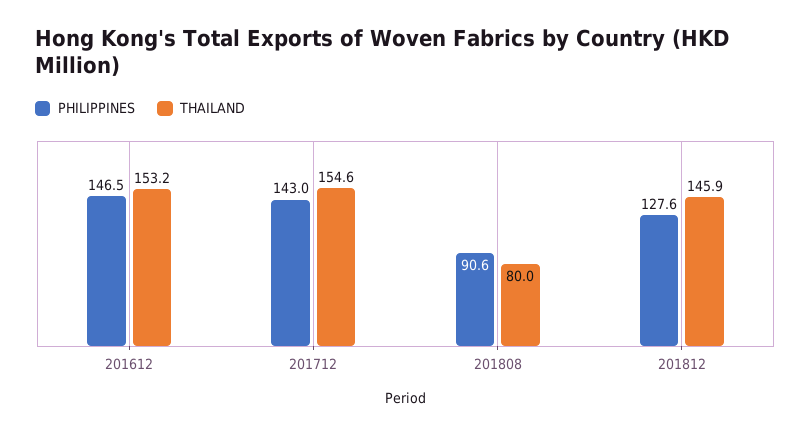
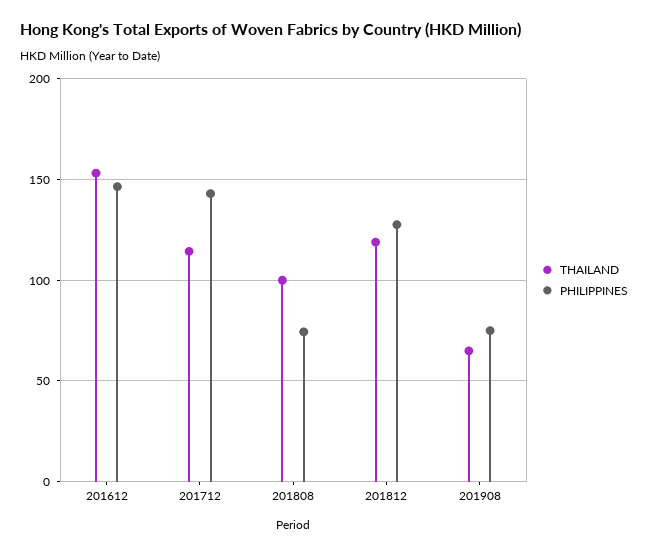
THAILAND, 201712: 154.6 -> 115
PHILIPPINES, 201808: 90.6 -> 75
THAILAND, 201808: 80 -> 100
THAILAND, 201812: 145.9 -> 120
THAILAND, 201908: none -> 65
PHILIPPINES, 201908: none -> 75

